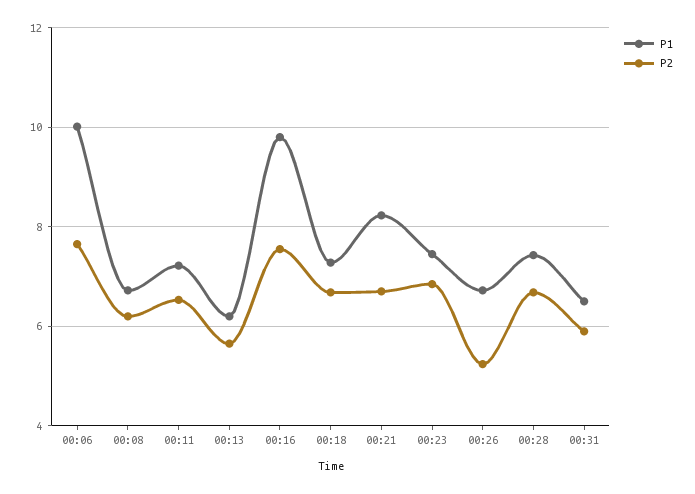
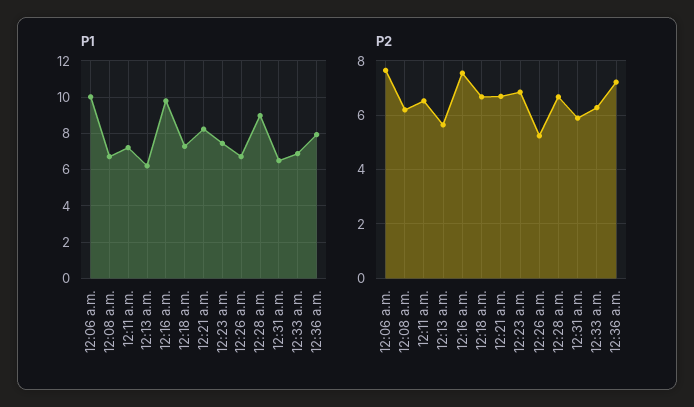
P1, 00:28: 7.4 -> 9
P1, 12:33 a.m.: none -> 7
P1, 12:36 a.m.: none -> 8
P2, 12:33 a.m.: none -> 6.25
P2, 12:36 a.m.: none -> 7.25

